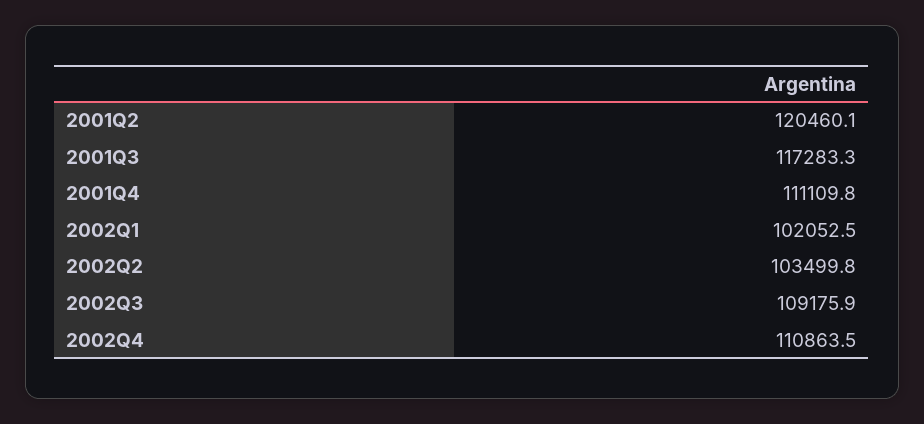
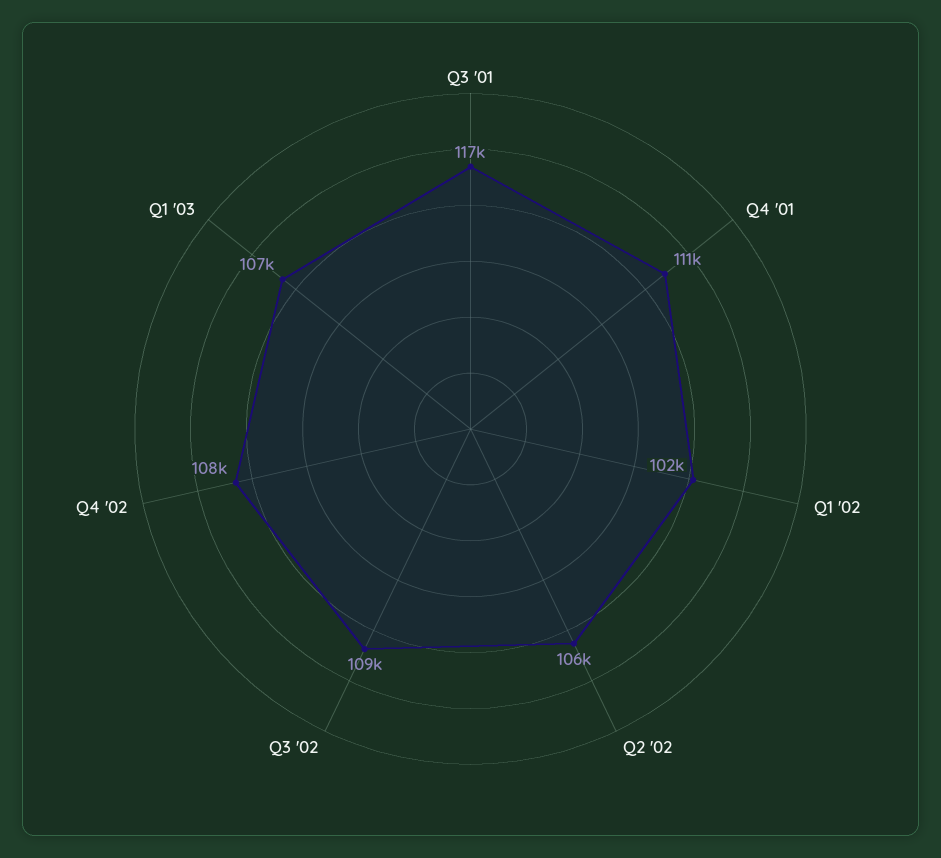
2001Q2: 120460.1 -> none
2002Q2: 103499.8 -> 106000
2002Q4: 110863.5 -> 108000
Q1 '03: none -> 107000

